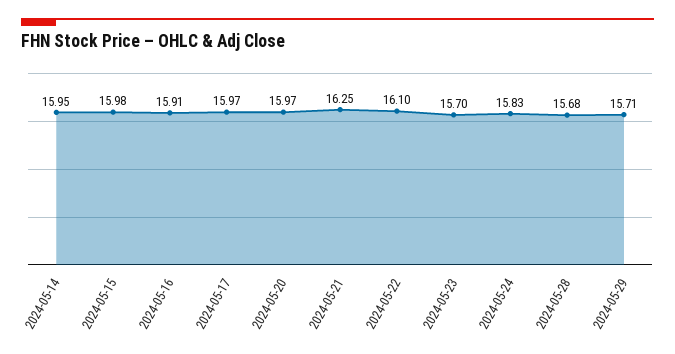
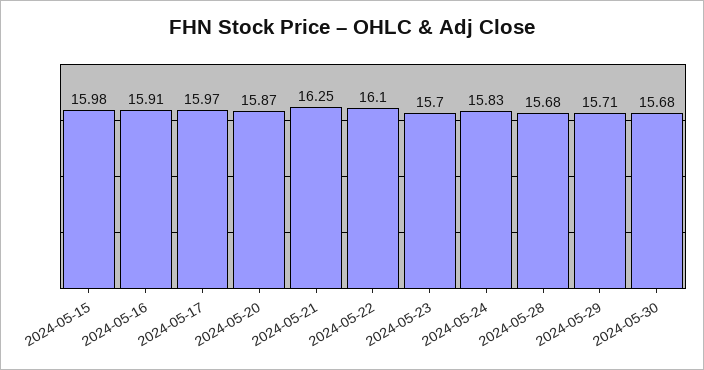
2024-05-14: 15.95 -> none
2024-05-20: 15.97 -> 15.87
2024-05-30: none -> 15.68

